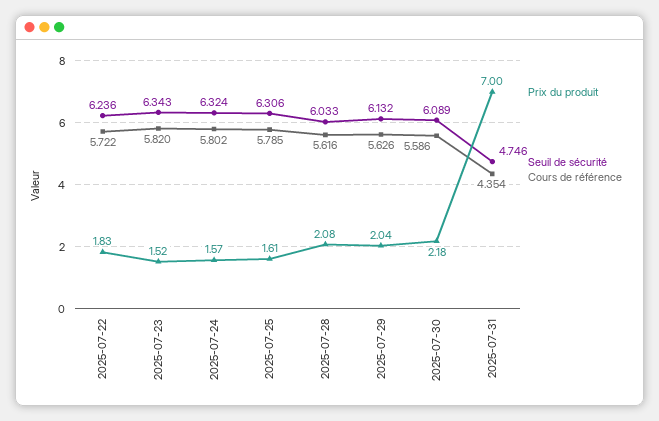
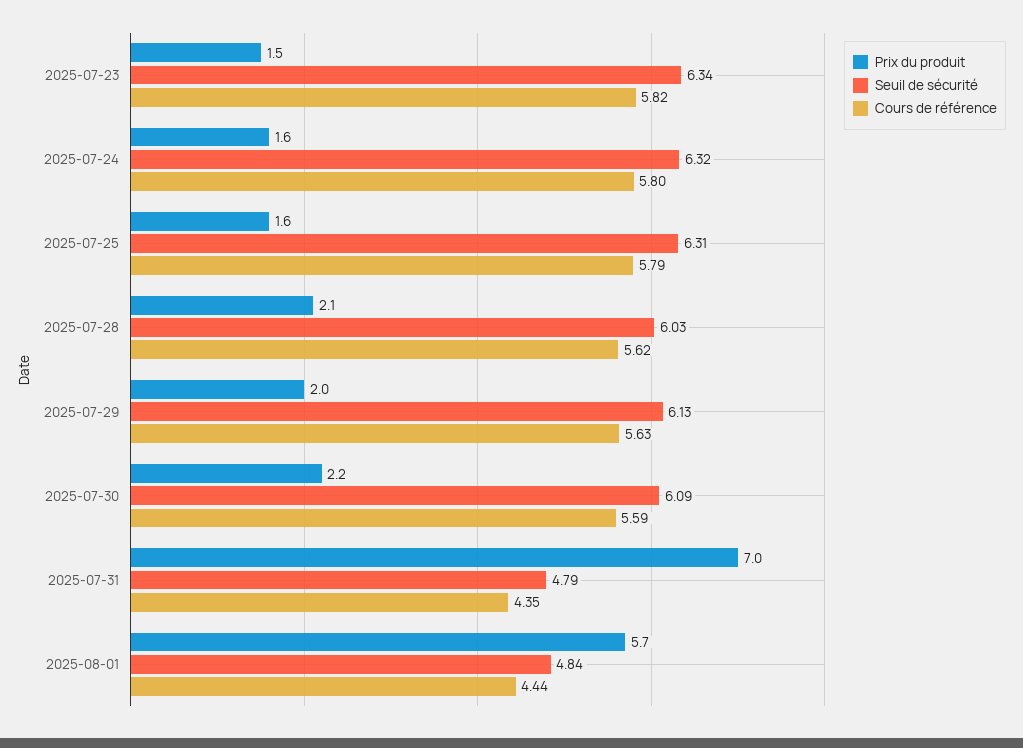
Prix du produit, 2025-07-22: 1.83 -> none
Seuil de sécurité, 2025-07-22: 6.236 -> none
Cours de référence, 2025-07-22: 5.722 -> none
Seuil de sécurité, 2025-07-31: 4.746 -> 4.79
Prix du produit, 2025-08-01: none -> 5.7
Seuil de sécurité, 2025-08-01: none -> 4.84
Cours de référence, 2025-08-01: none -> 4.44

